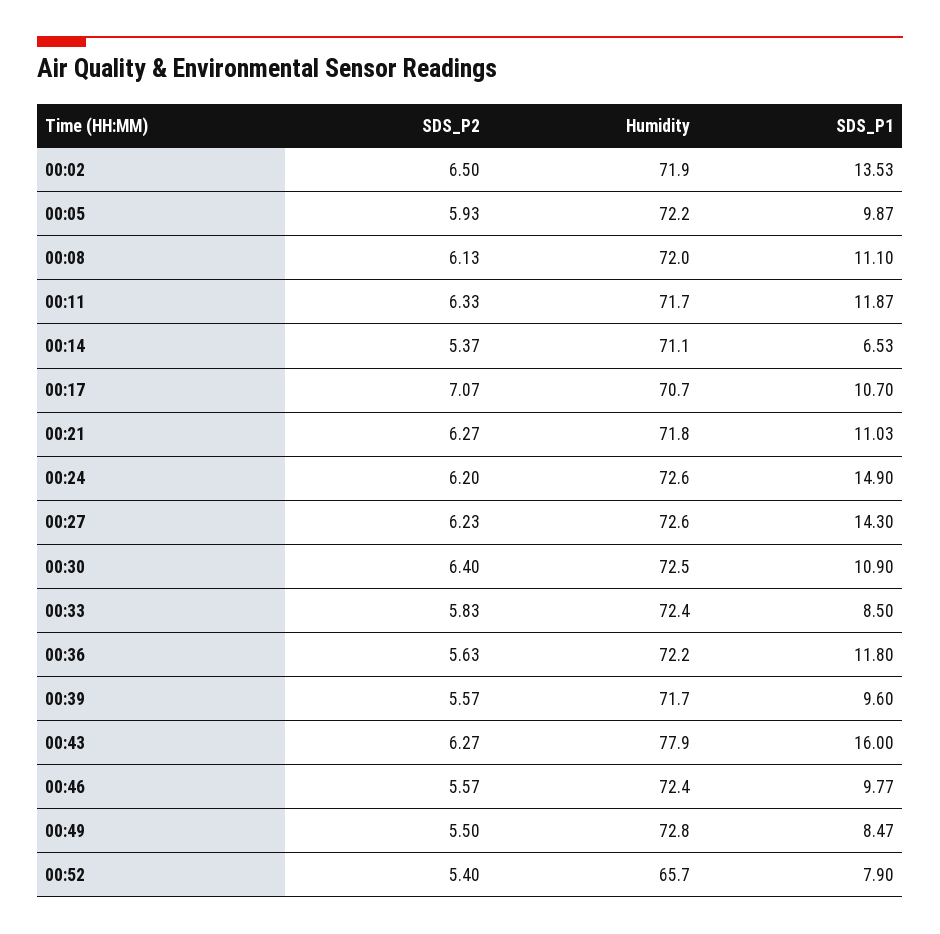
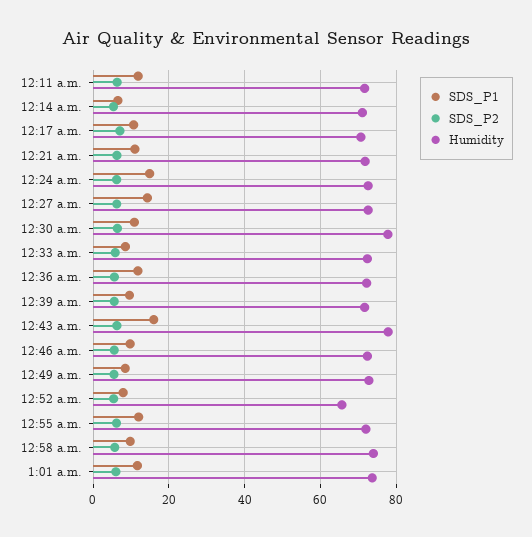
SDS_P2, 00:02: 6.5 -> none
Humidity, 00:02: 71.9 -> none
SDS_P1, 00:02: 13.53 -> none
SDS_P2, 00:05: 5.93 -> none
Humidity, 00:05: 72.2 -> none
SDS_P1, 00:05: 9.87 -> none
SDS_P2, 00:08: 6.13 -> none
Humidity, 00:08: 72 -> none
SDS_P1, 00:08: 11.1 -> none
Humidity, 00:30: 72.5 -> 78
SDS_P1, 12:55 a.m.: none -> 12
SDS_P2, 12:55 a.m.: none -> 6
Humidity, 12:55 a.m.: none -> 72
SDS_P1, 12:58 a.m.: none -> 10
SDS_P2, 12:58 a.m.: none -> 6
Humidity, 12:58 a.m.: none -> 74
SDS_P1, 1:01 a.m.: none -> 12
SDS_P2, 1:01 a.m.: none -> 6
Humidity, 1:01 a.m.: none -> 74

